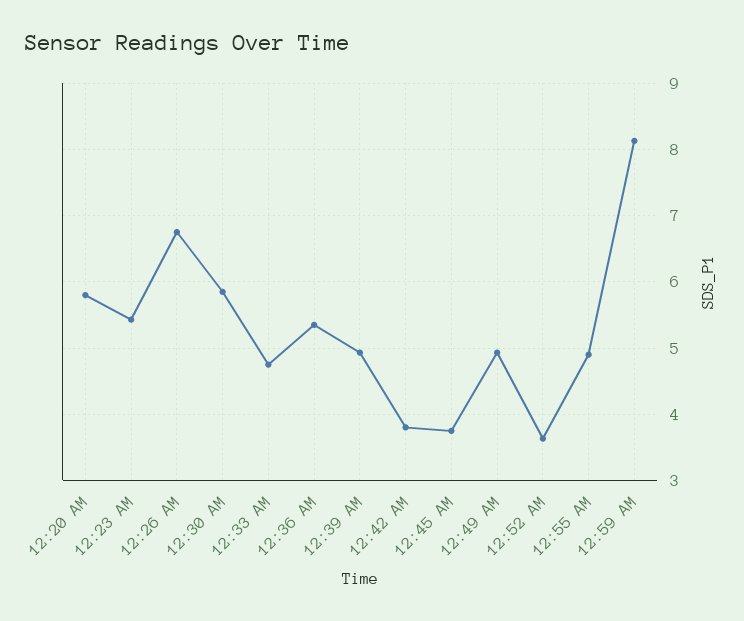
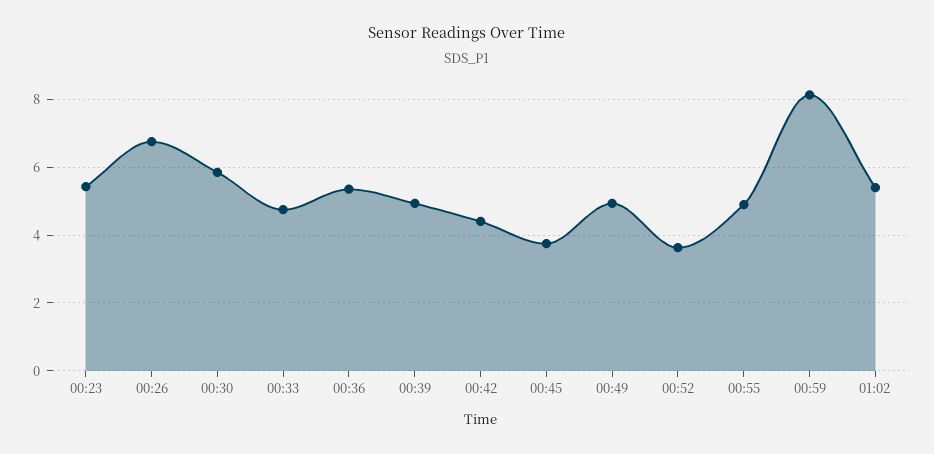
12:20 AM: 5.8 -> none
12:42 AM: 3.8 -> 4.4
01:02: none -> 5.4

